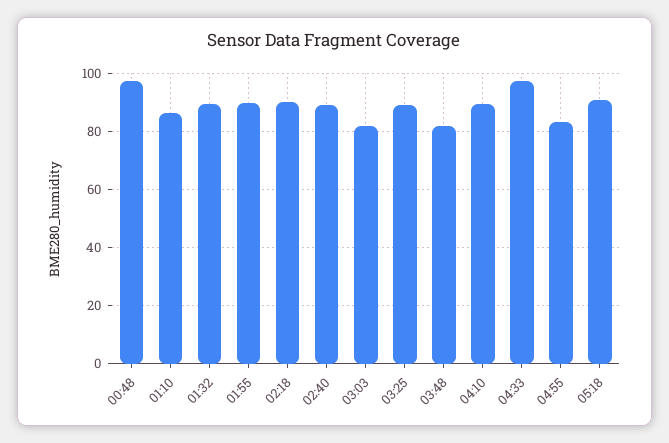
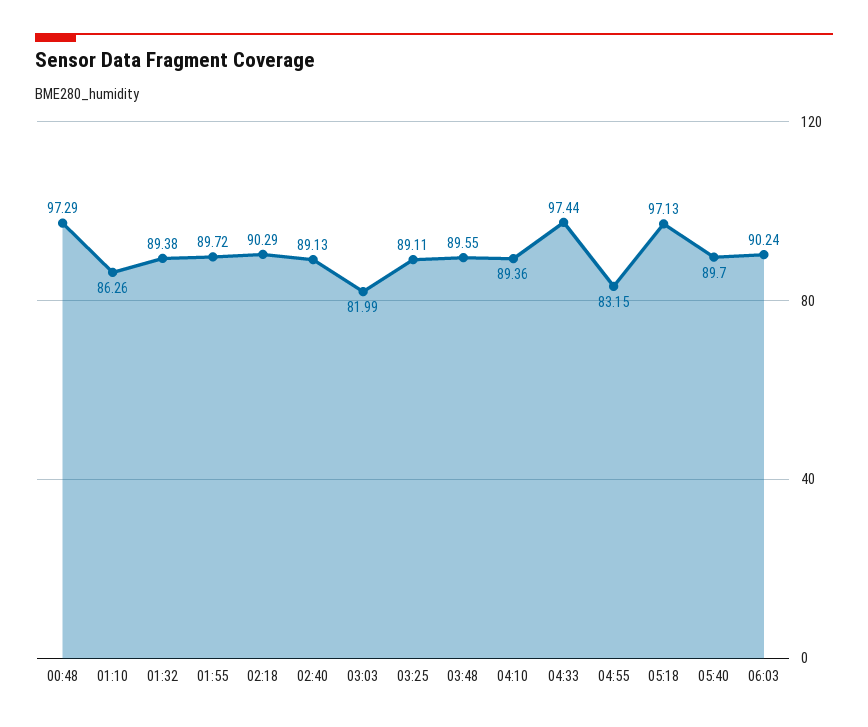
03:48: 82.5 -> 89.55
05:18: 90 -> 97.13
05:40: none -> 89.7
06:03: none -> 90.24

